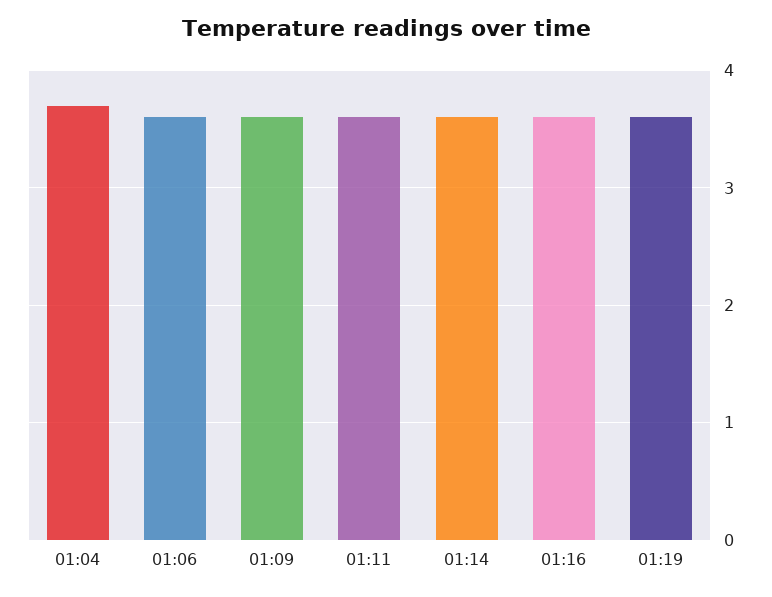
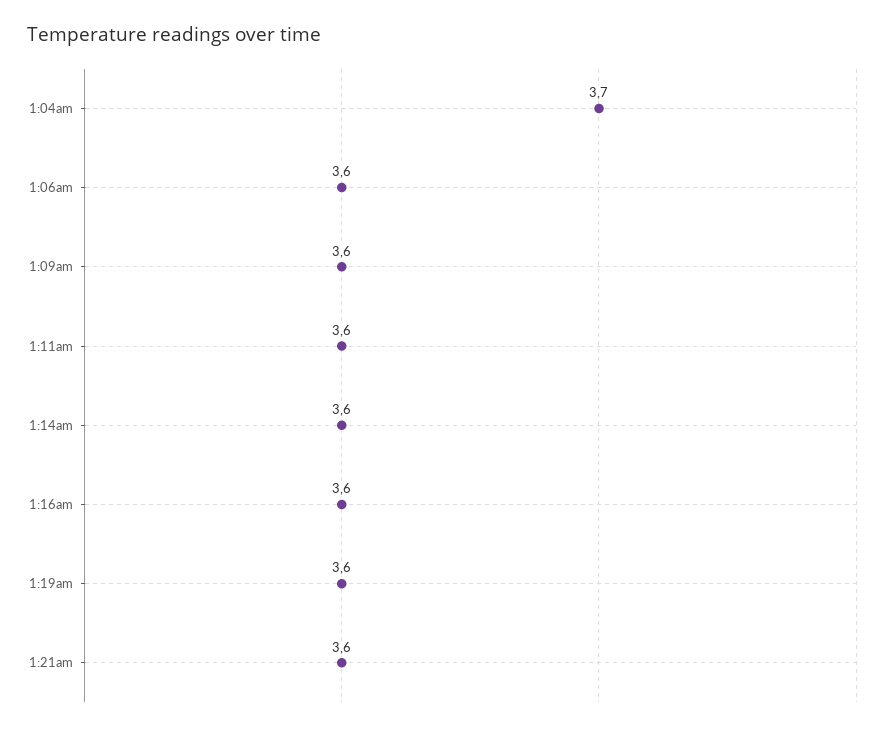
1:21am: none -> 3.6

